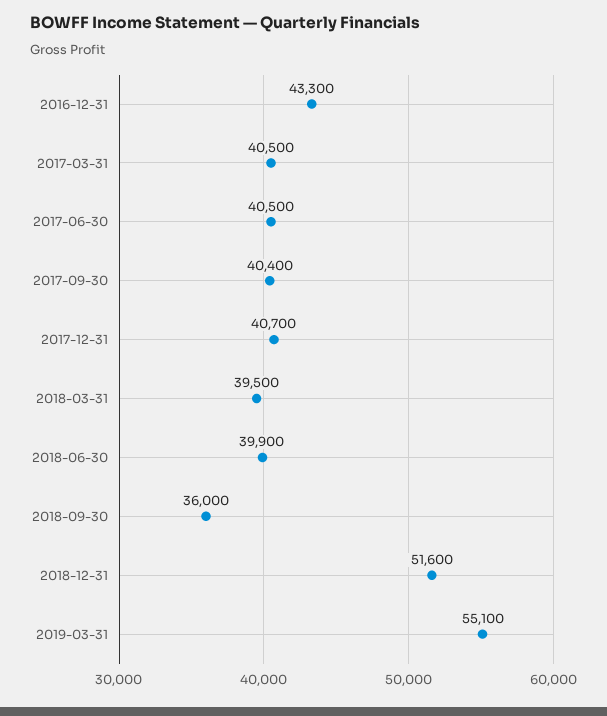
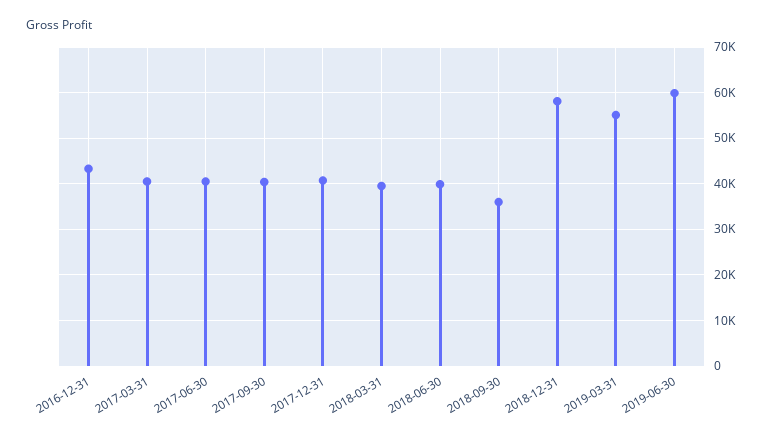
2018-12-31: 51600 -> 58000
2019-06-30: none -> 60000

